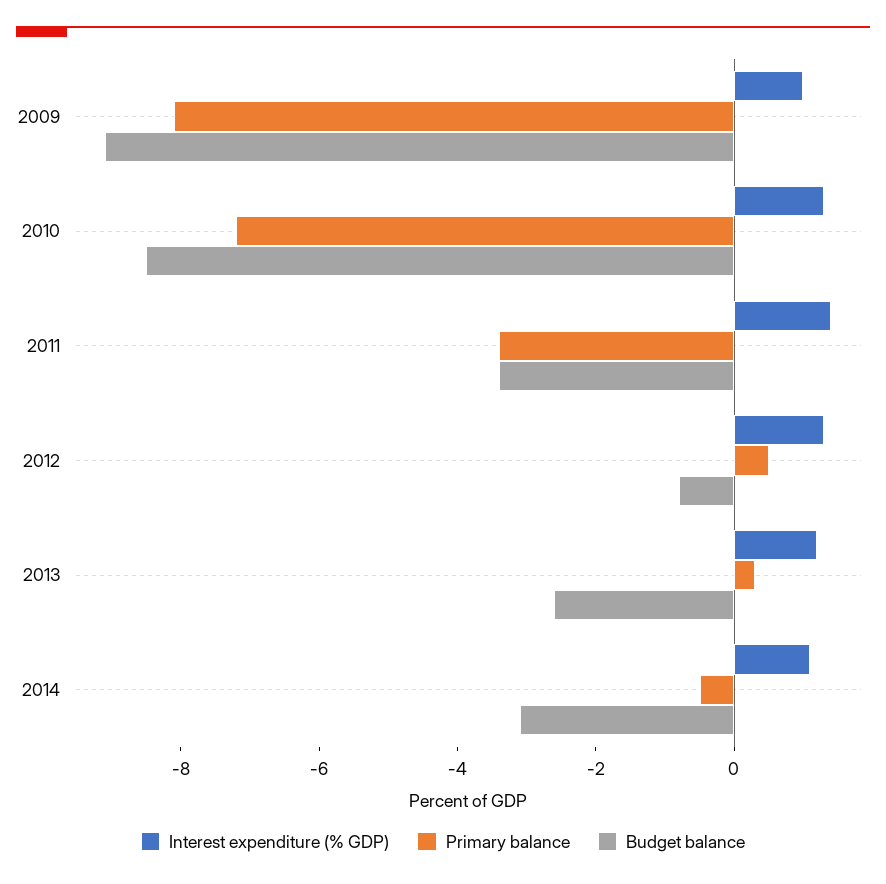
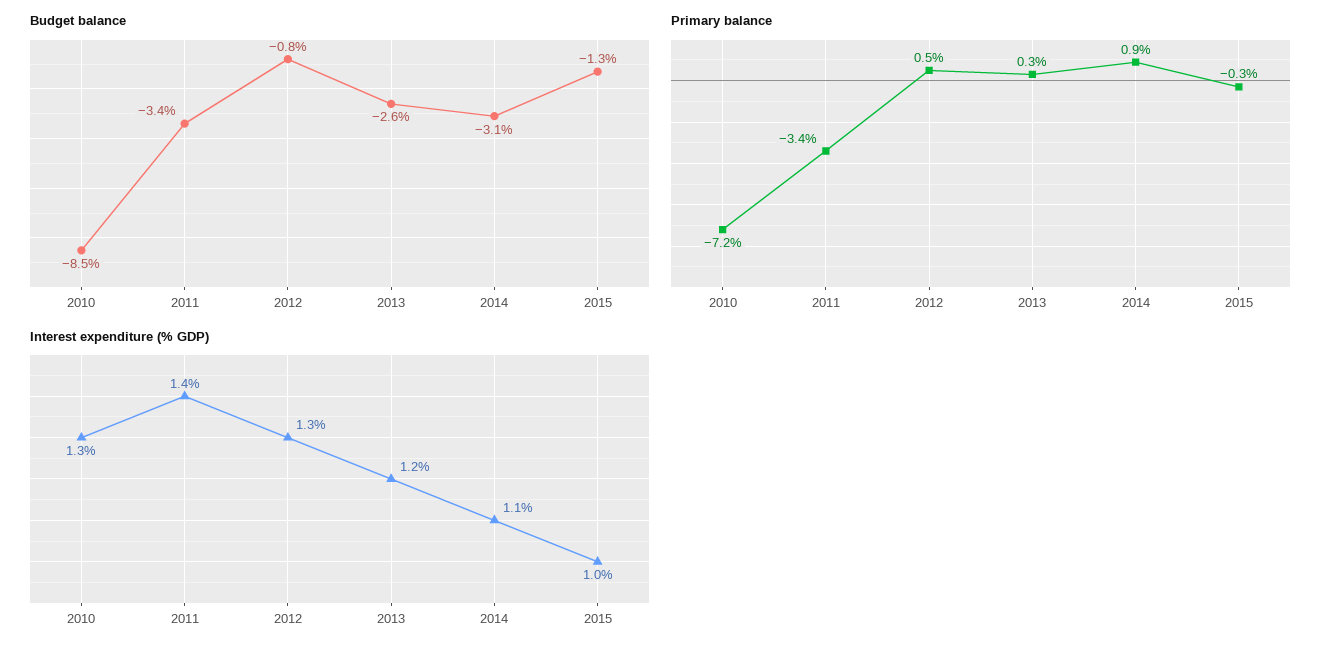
Interest expenditure (% GDP), 2009: 1 -> none
Primary balance, 2009: -8 -> none
Budget balance, 2009: -9 -> none
Primary balance, 2014: -0.5 -> 0.9
Budget balance, 2015: none -> -1.3
Primary balance, 2015: none -> -0.3
Interest expenditure (% GDP), 2015: none -> 1

